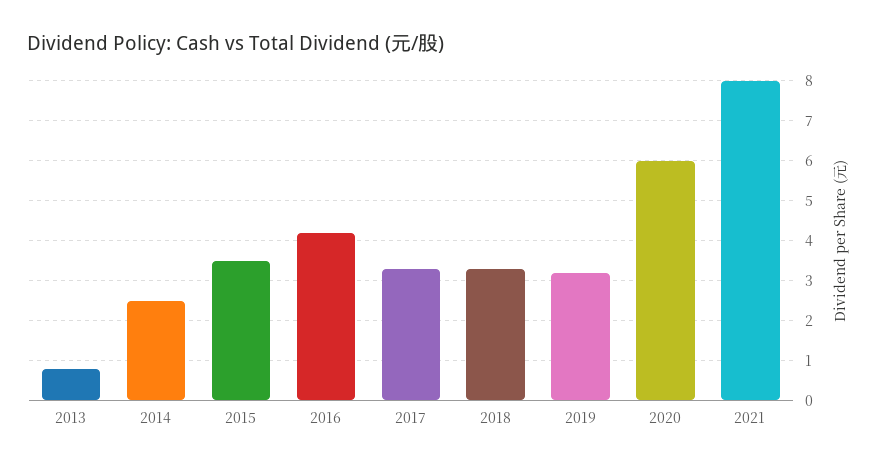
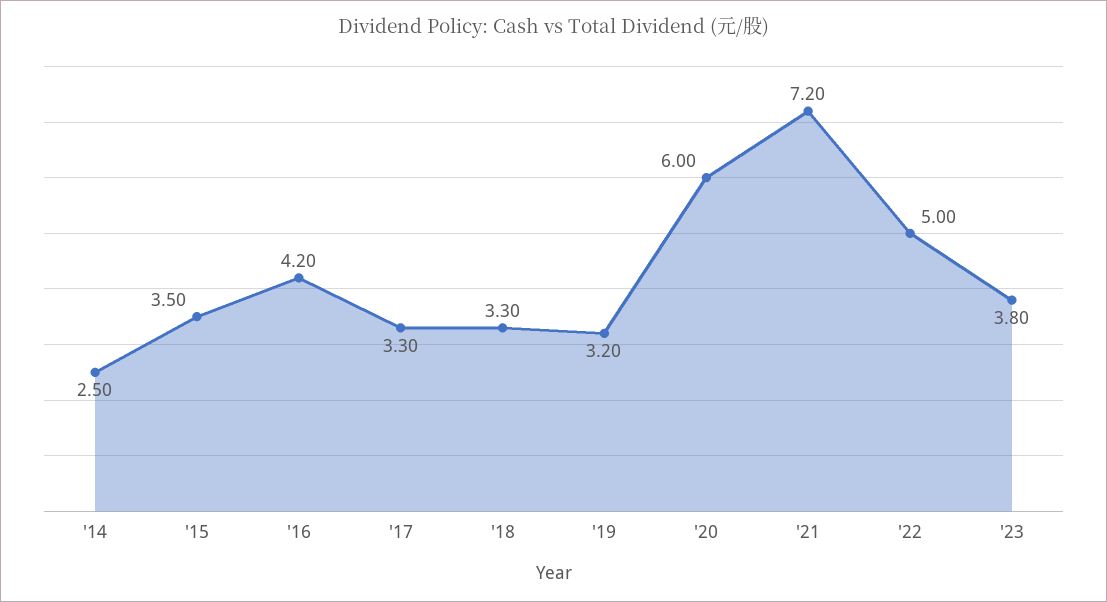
2013: 0.8 -> none
2021: 8 -> 7.2
'22: none -> 5
'23: none -> 3.8

